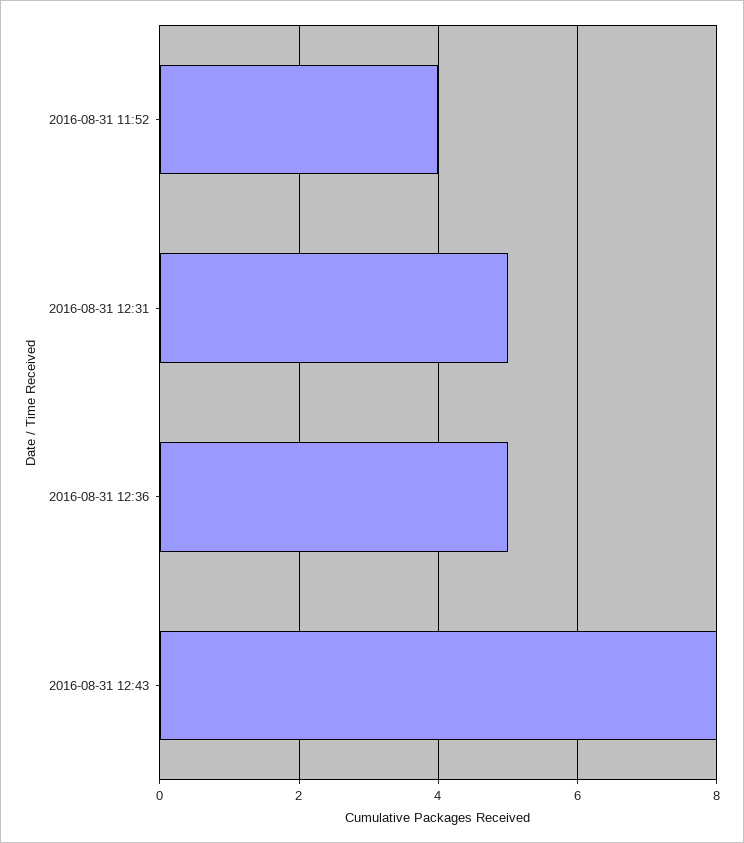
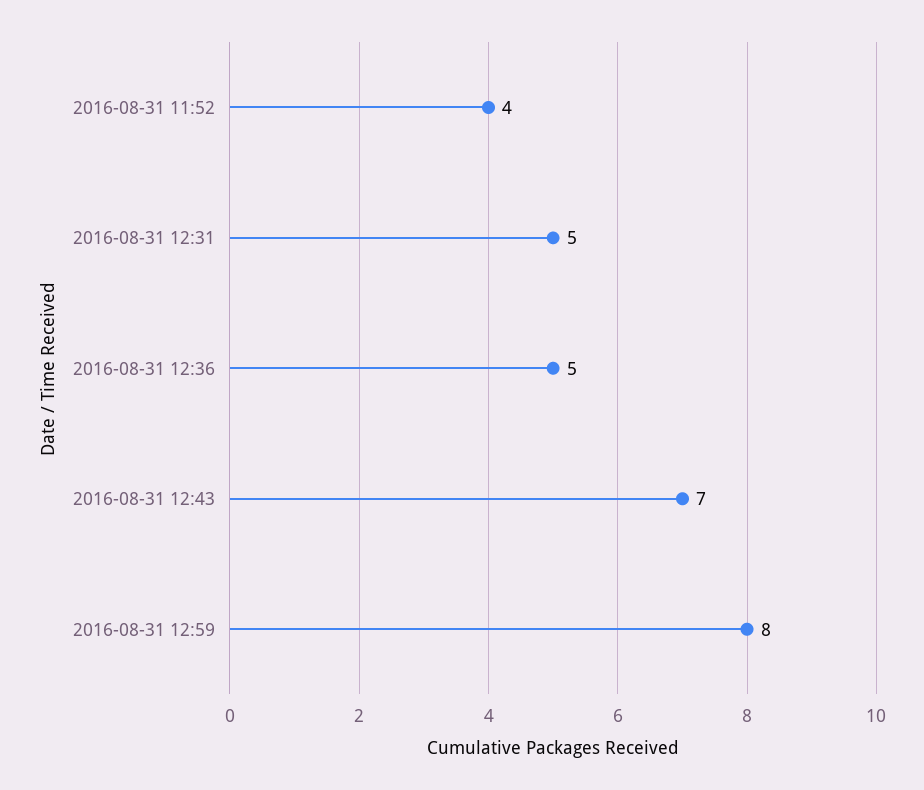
2016-08-31 12:43: 8 -> 7
2016-08-31 12:59: none -> 8

